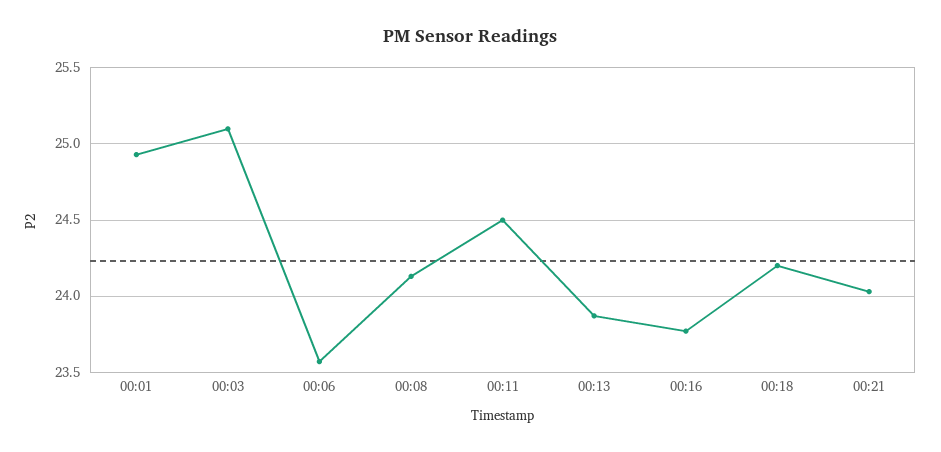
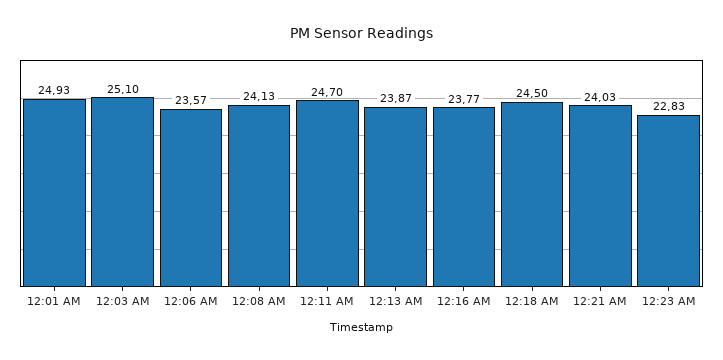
00:11: 24.5 -> 24.7
00:18: 24.2 -> 24.5
12:23 AM: none -> 22.83

